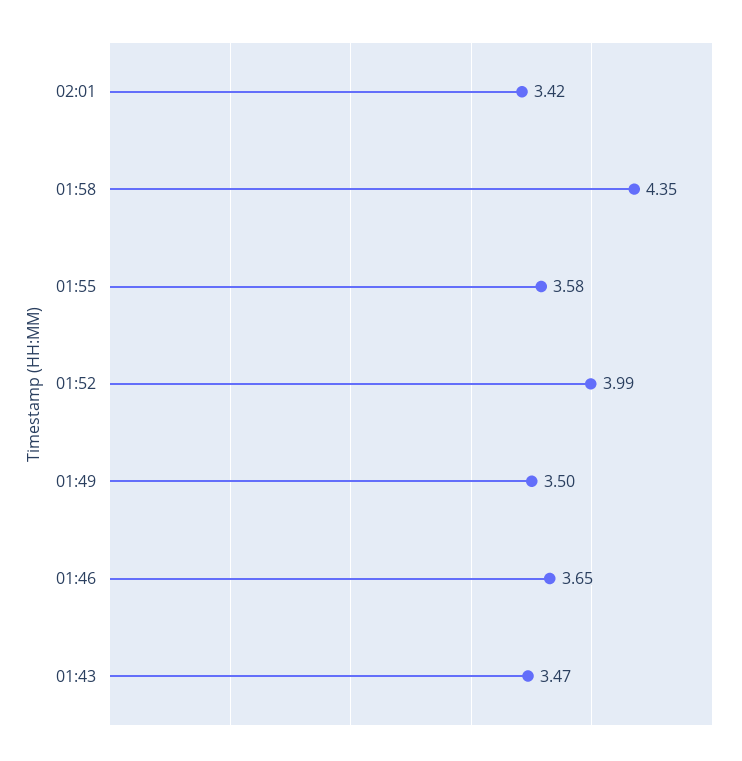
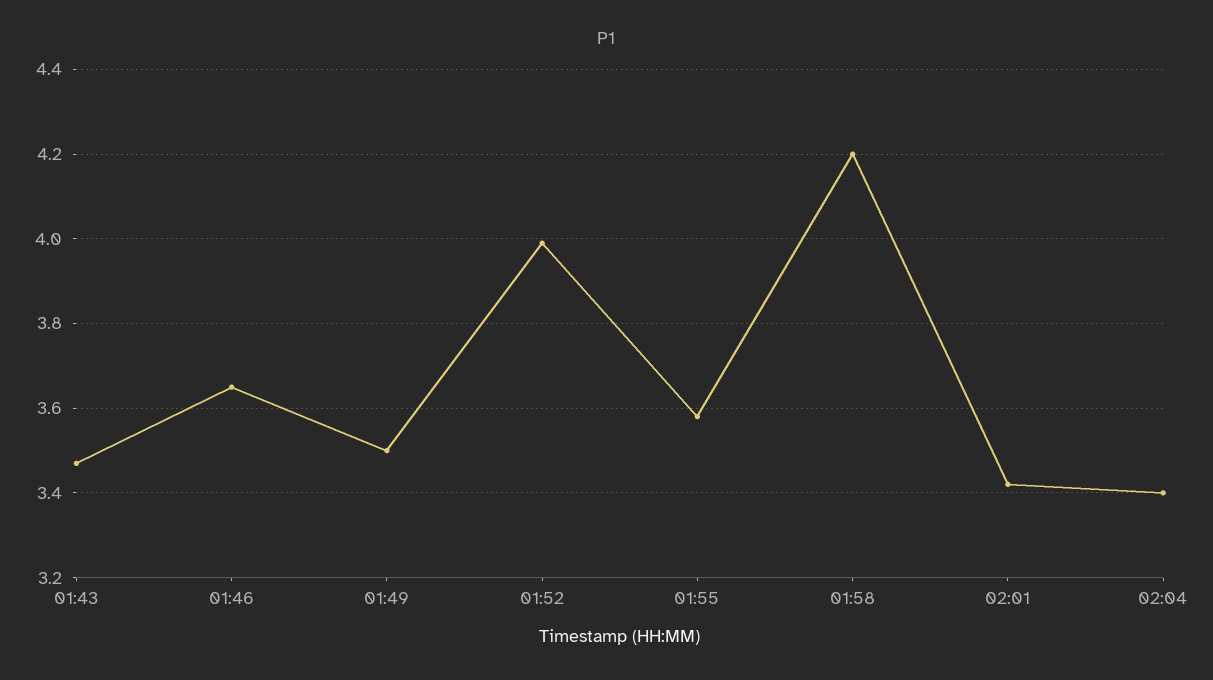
01:58: 4.35 -> 4.2
02:04: none -> 3.4

